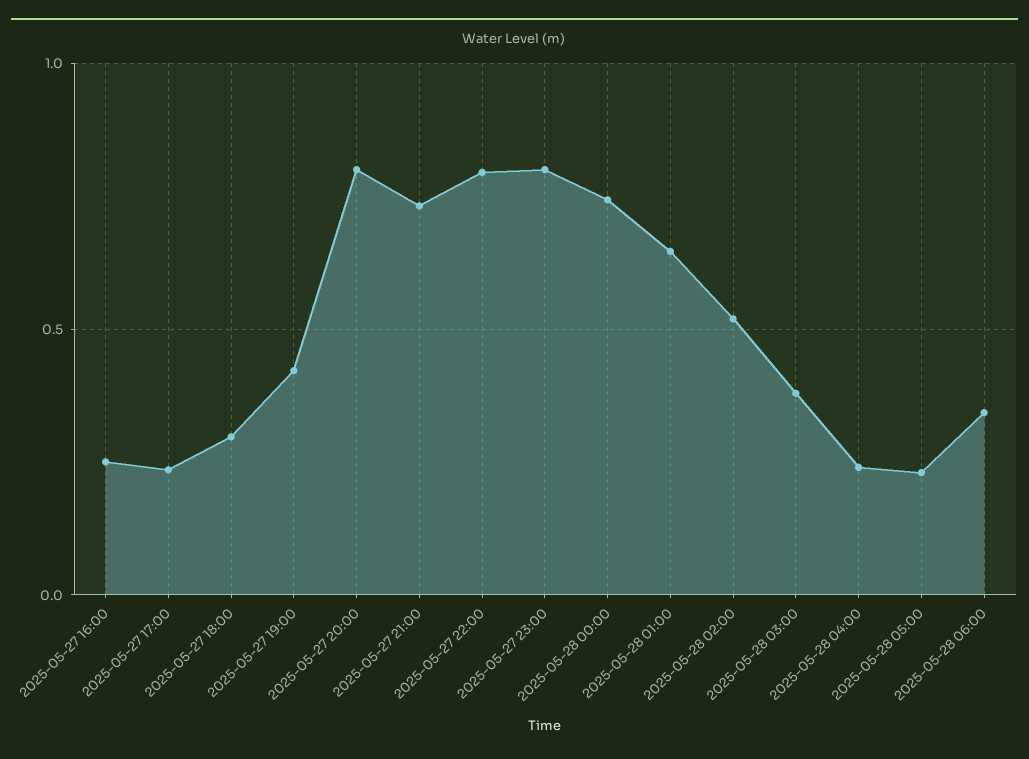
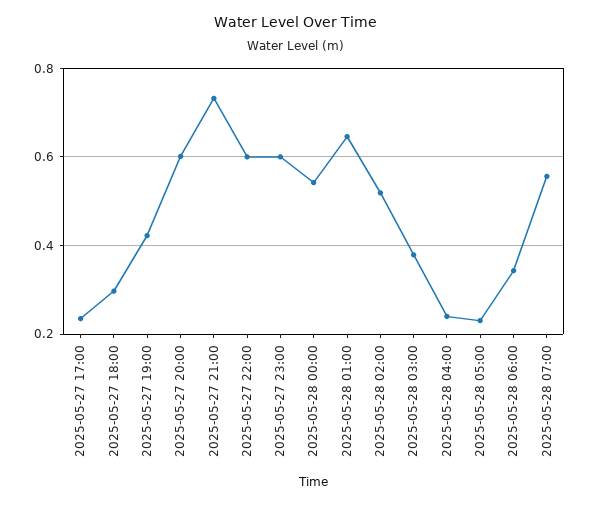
2025-05-27 16:00: 0.25 -> none
2025-05-27 20:00: 0.8 -> 0.6
2025-05-27 22:00: 0.8 -> 0.6
2025-05-27 23:00: 0.8 -> 0.6
2025-05-28 00:00: 0.75 -> 0.54
2025-05-28 07:00: none -> 0.56

